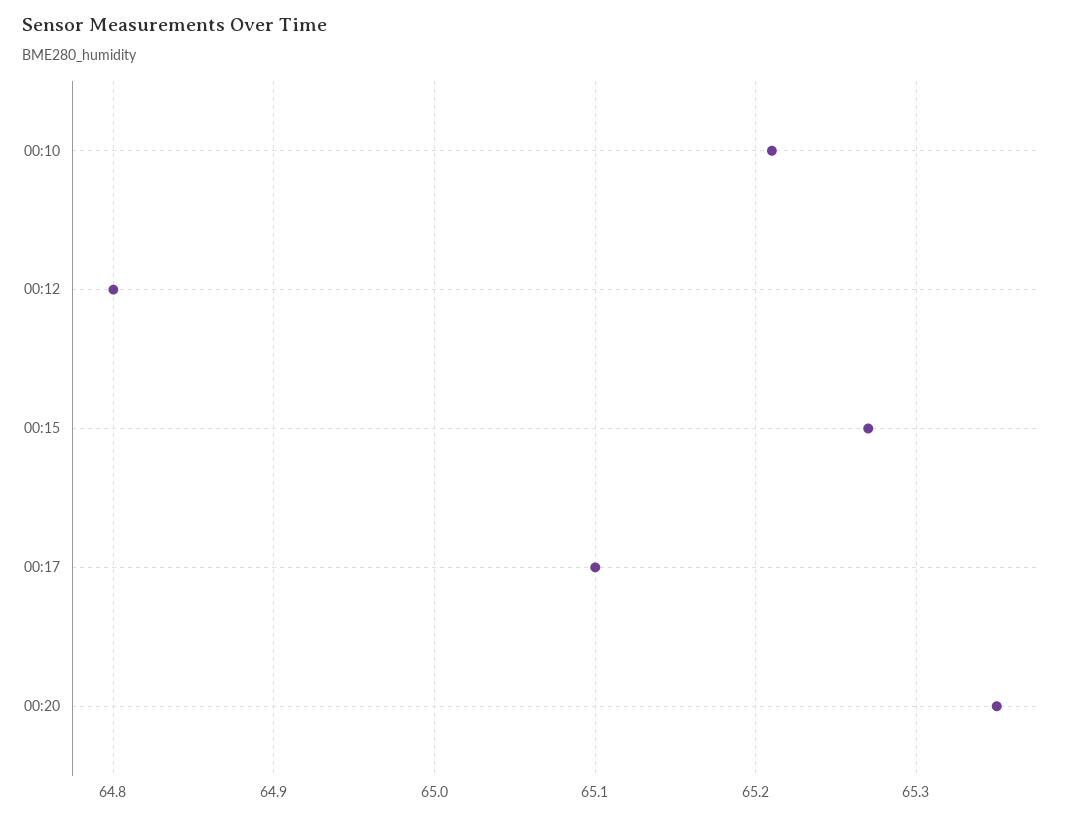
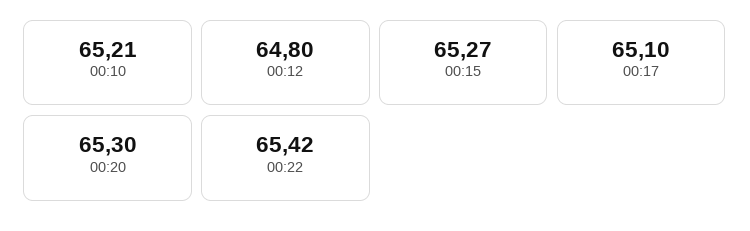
00:20: 65.35 -> 65.3
00:22: none -> 65.42

